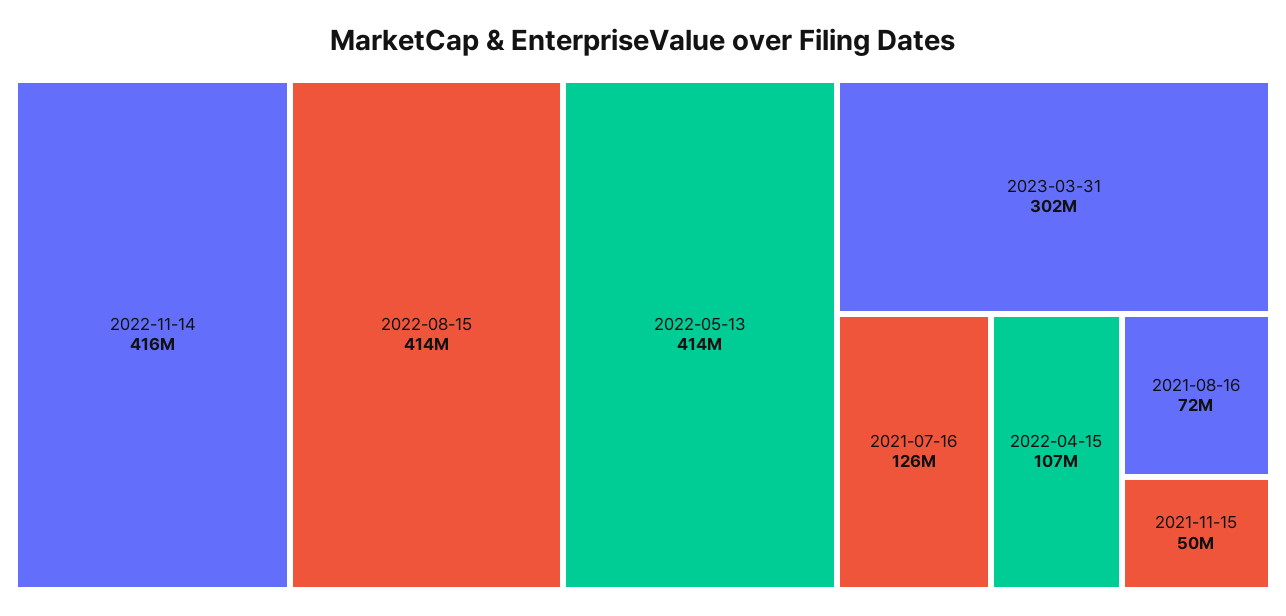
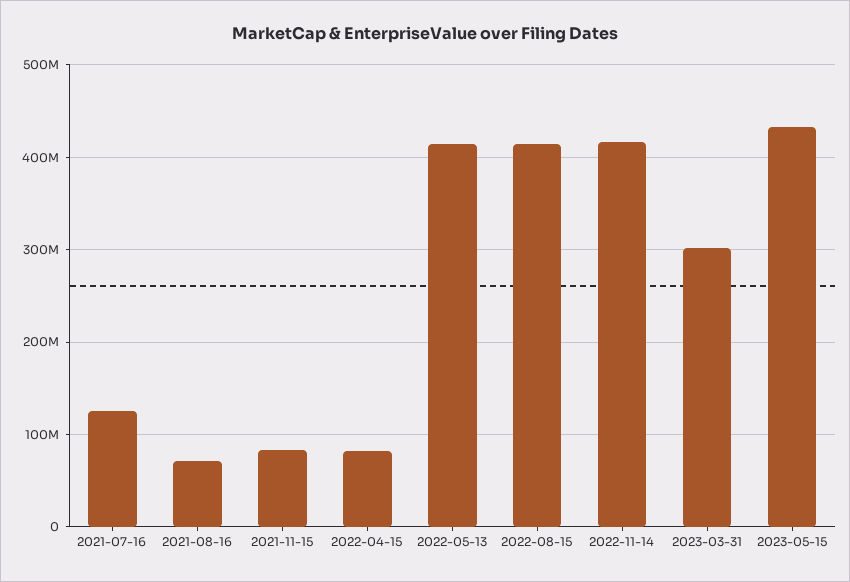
2022-04-15: 107000000 -> 80000000
2021-11-15: 50000000 -> 80000000
2023-05-15: none -> 430000000

